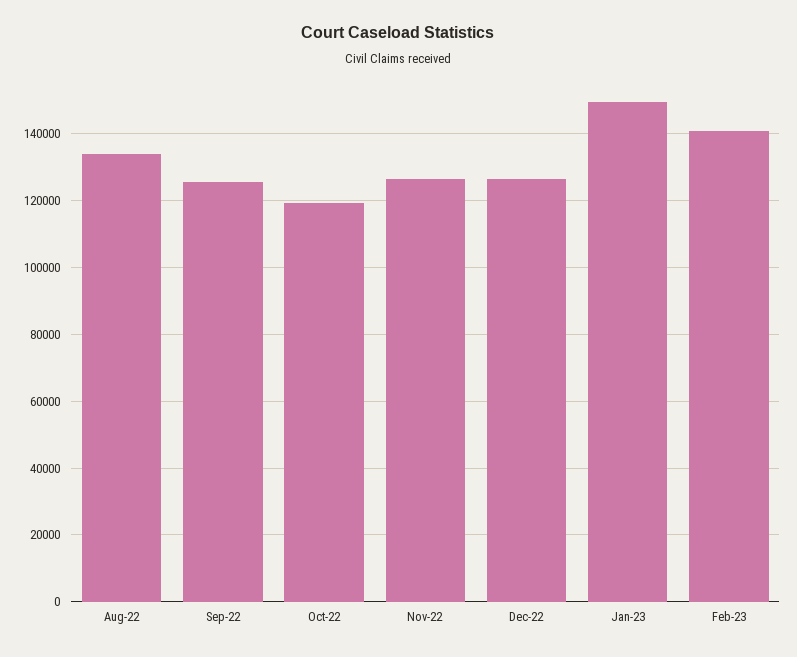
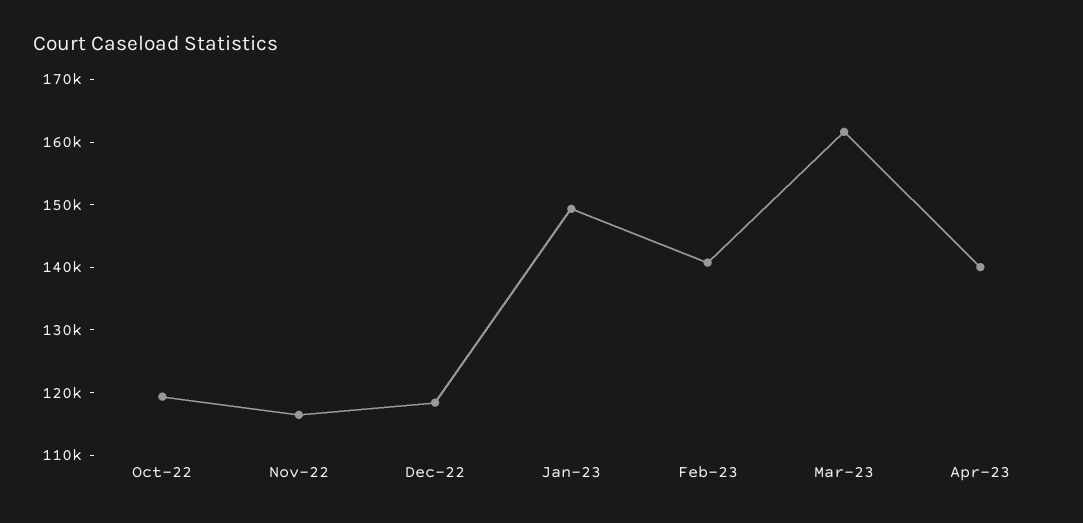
Aug-22: 134000 -> none
Sep-22: 126000 -> none
Nov-22: 126000 -> 116000
Dec-22: 126000 -> 118000
Mar-23: none -> 162000
Apr-23: none -> 140000

